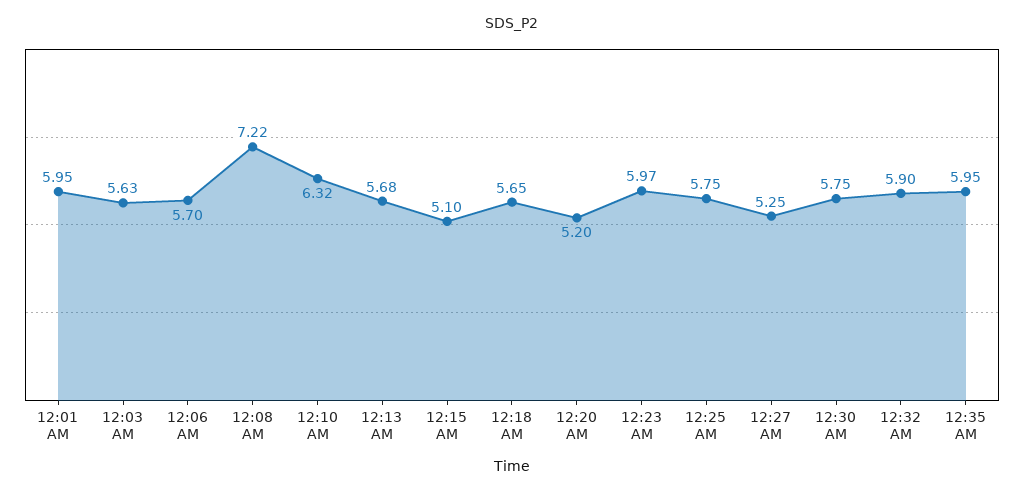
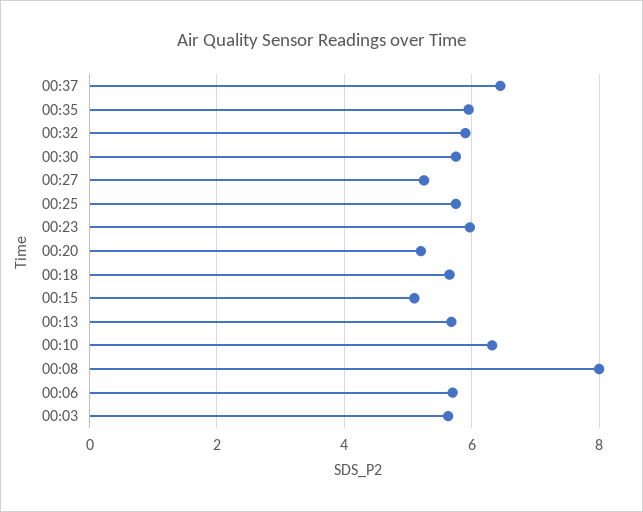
12:01 AM: 5.95 -> none
12:08 AM: 7.22 -> 8
00:37: none -> 6.4

